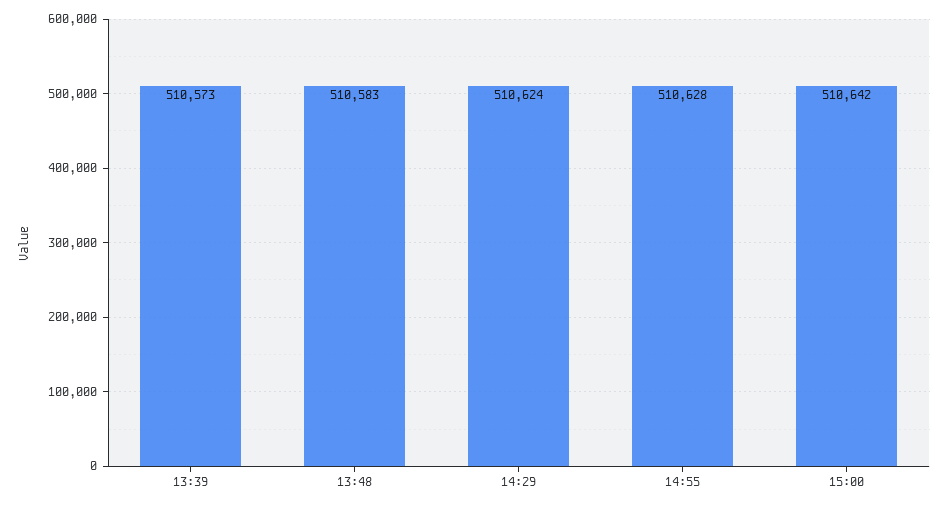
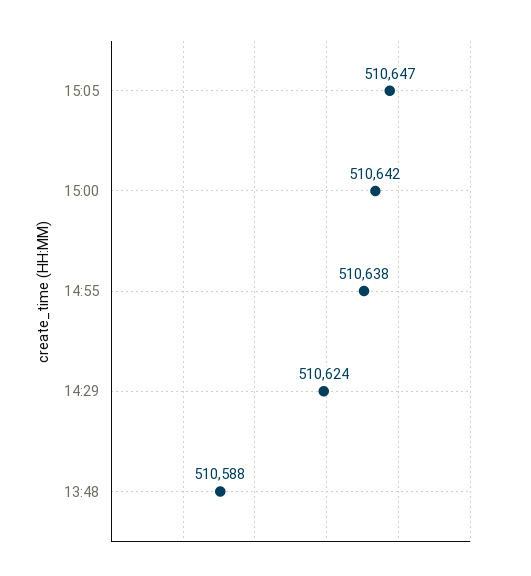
13:39: 510573 -> none
13:48: 510583 -> 510588
14:55: 510628 -> 510638
15:05: none -> 510647

